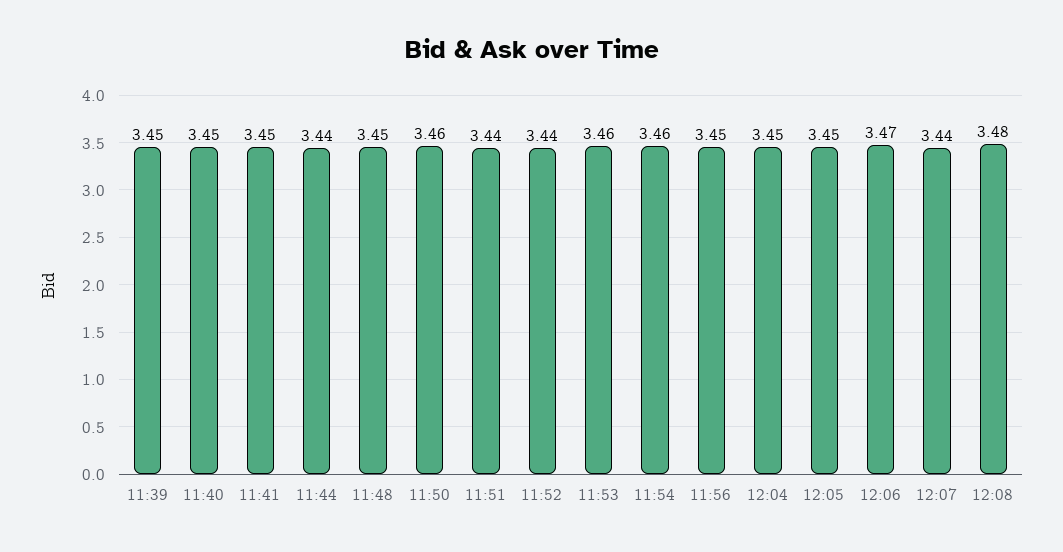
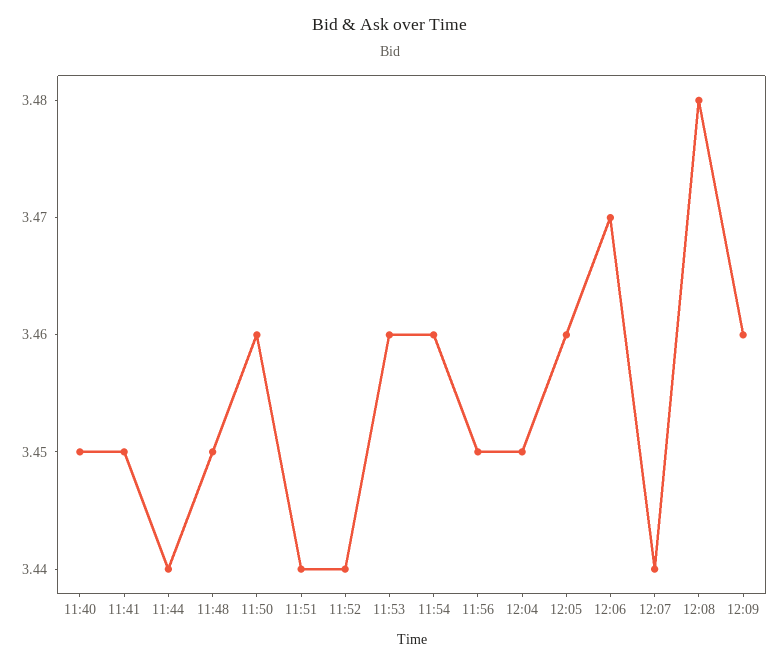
11:39: 3.45 -> none
12:05: 3.45 -> 3.46
12:09: none -> 3.46

